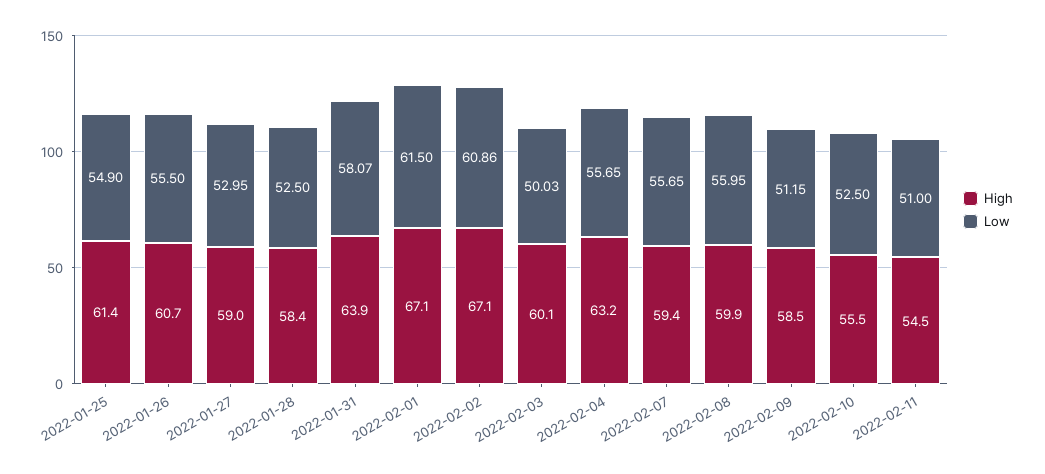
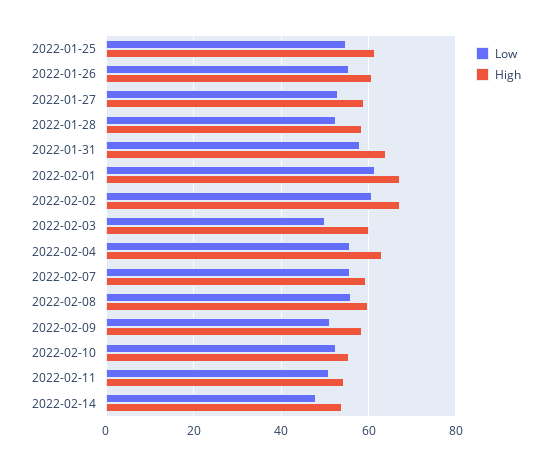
Low, 2022-02-14: none -> 48
High, 2022-02-14: none -> 54

